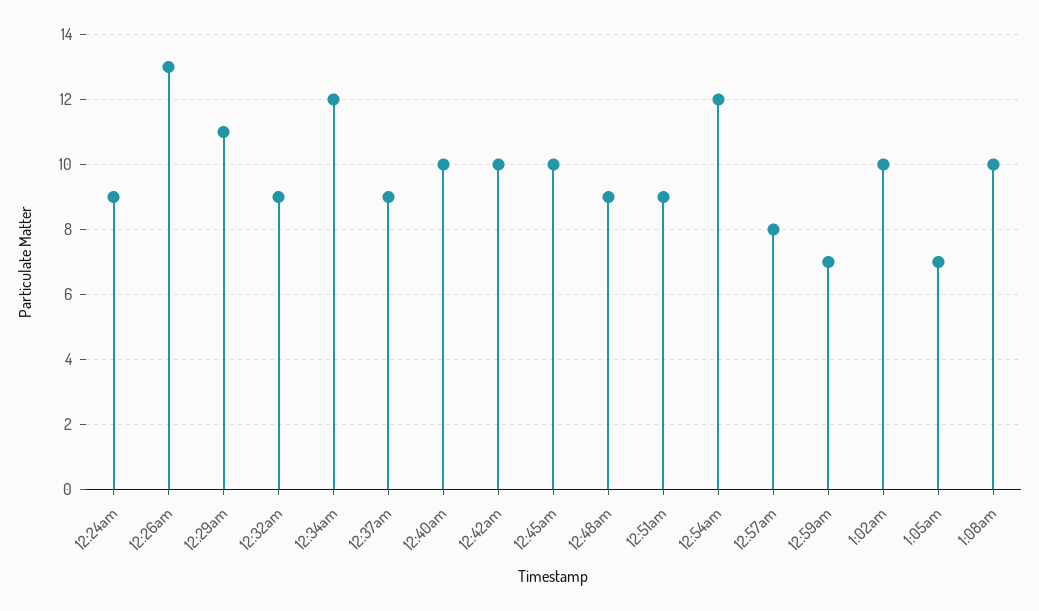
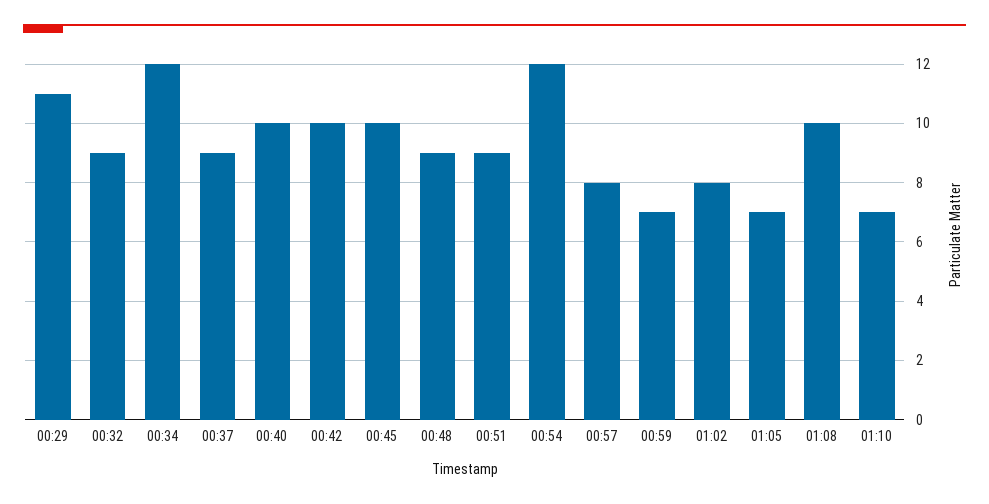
12:24am: 9 -> none
12:26am: 13 -> none
1:02am: 10 -> 8
01:10: none -> 7

